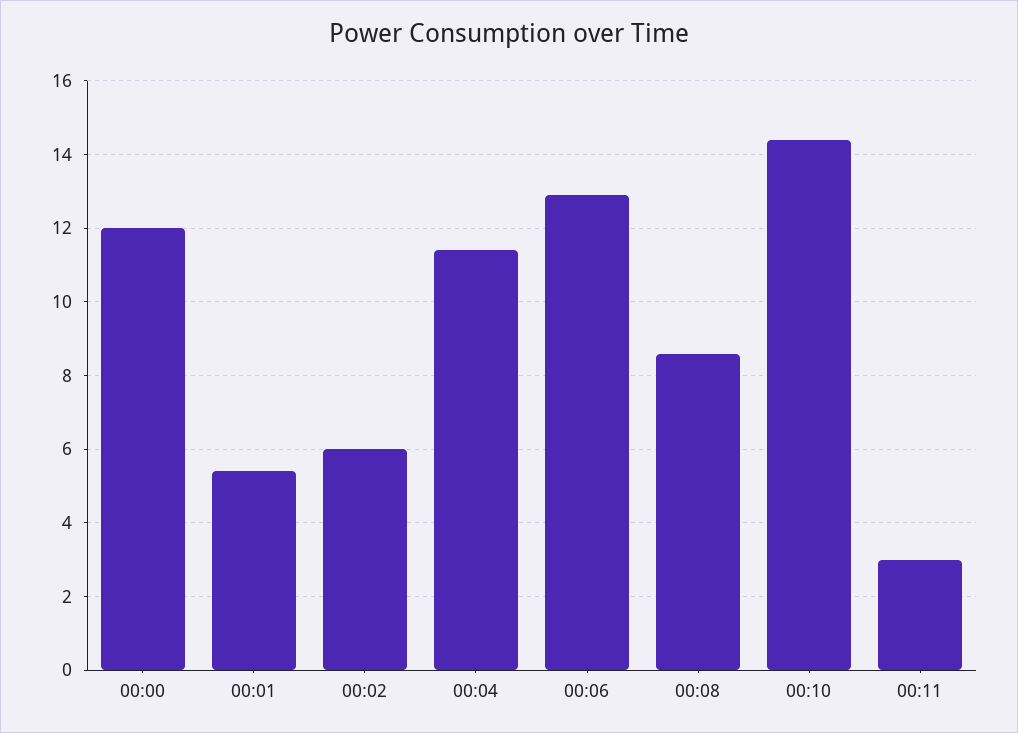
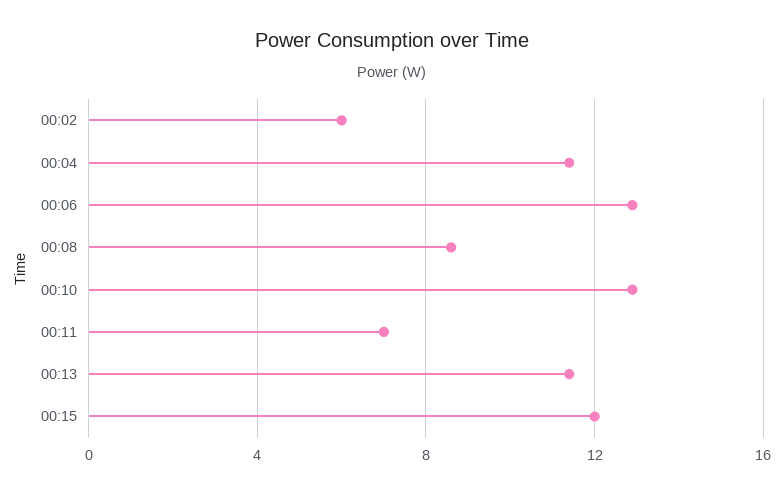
00:00: 12 -> none
00:01: 5.5 -> none
00:10: 14.5 -> 13
00:11: 3 -> 7
00:13: none -> 11.5
00:15: none -> 12

